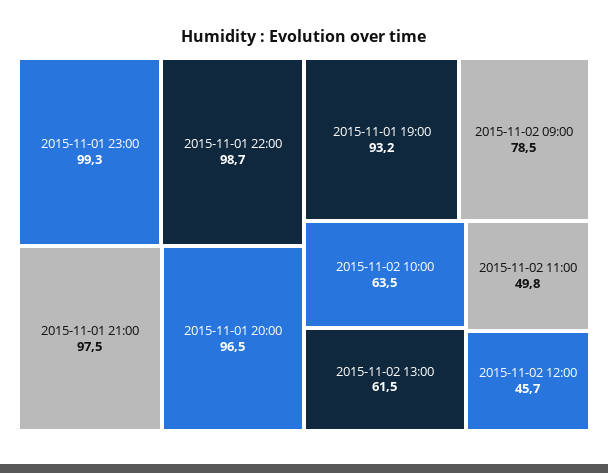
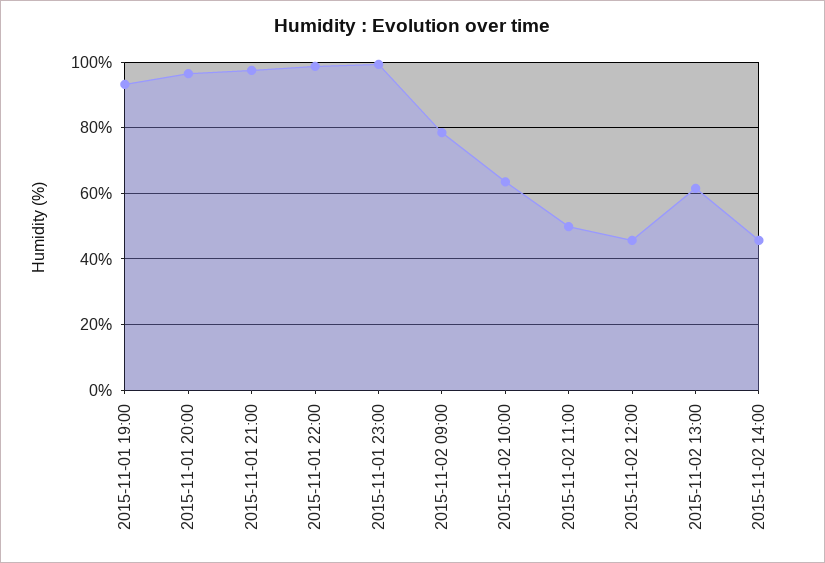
2015-11-02 14:00: none -> 46

